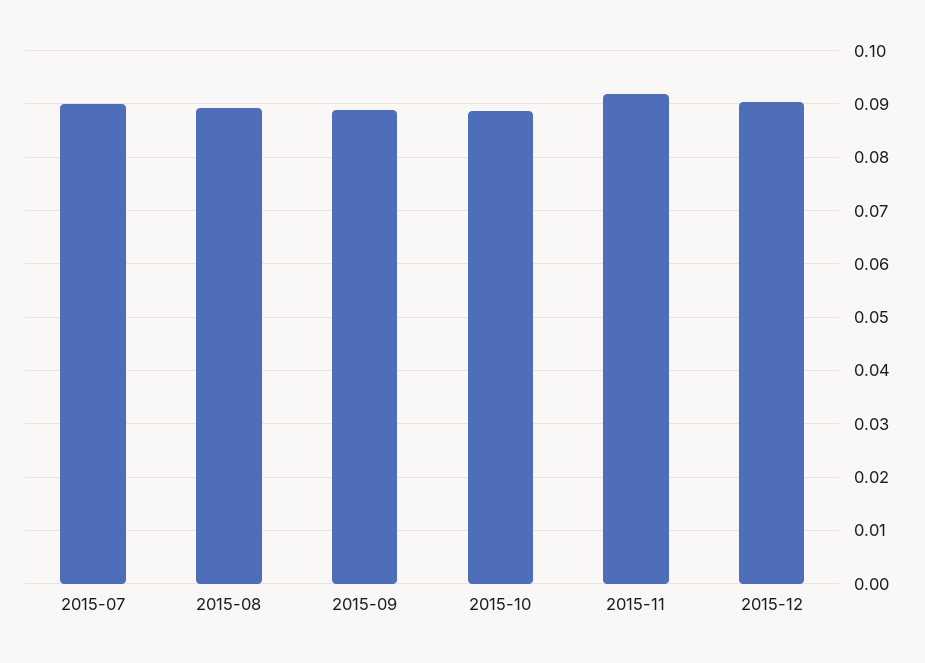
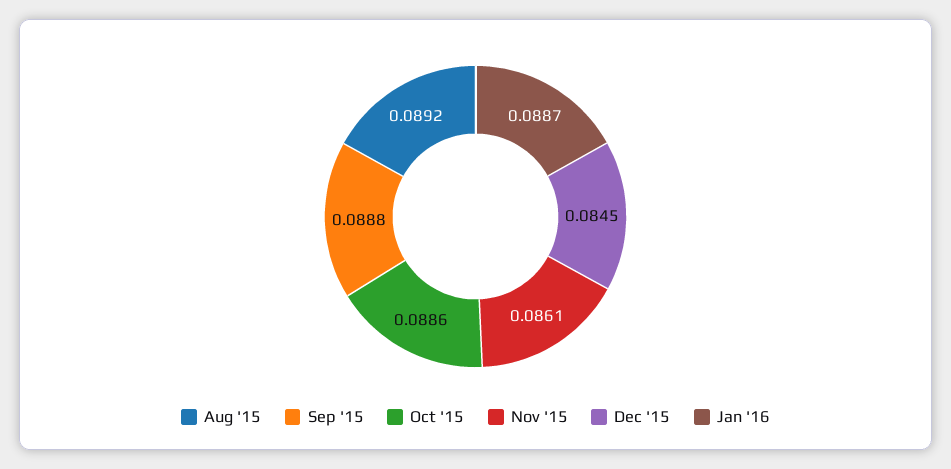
2015-07: 0.09 -> none
2015-11: 0.092 -> 0.0861
2015-12: 0.09 -> 0.0845
Jan '16: none -> 0.0887

